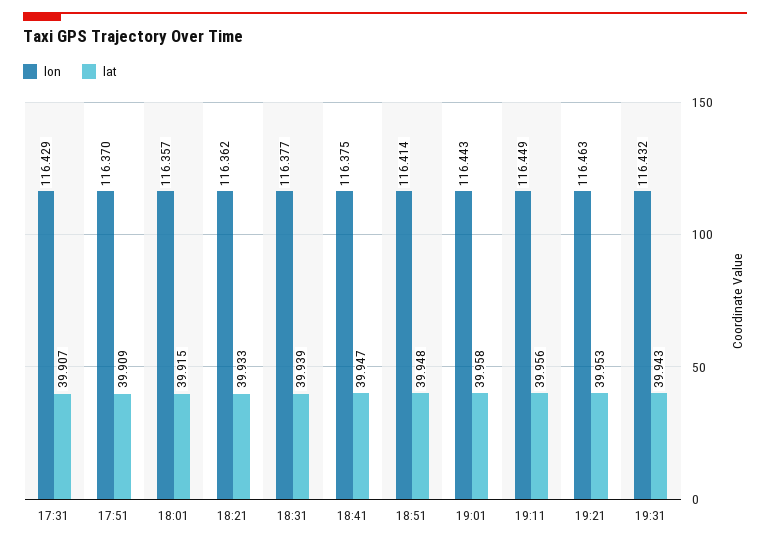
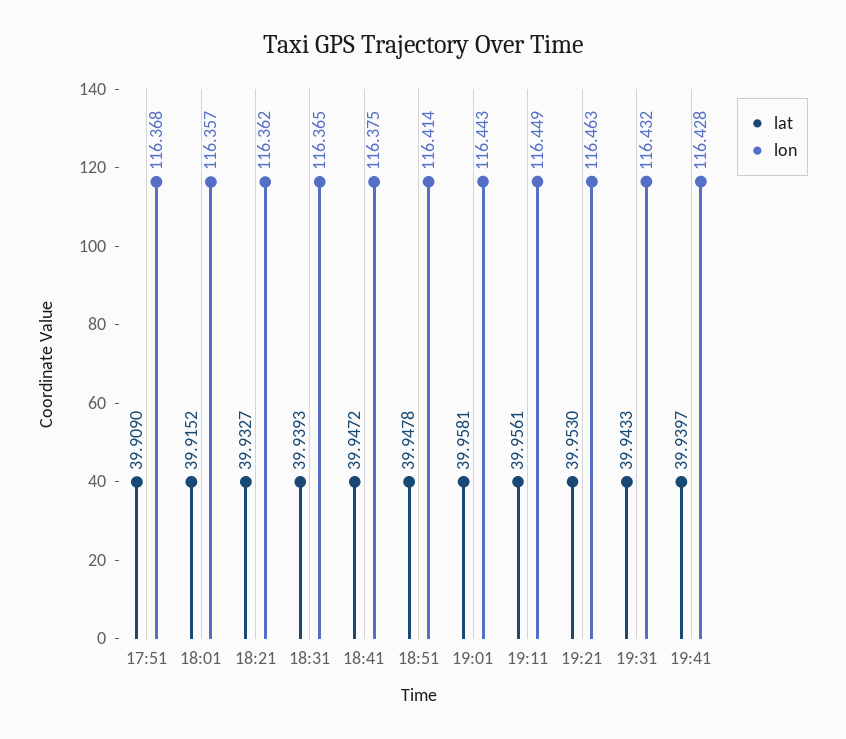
lon, 17:31: 116.429 -> none
lat, 17:31: 39.907 -> none
lon, 17:51: 116.37 -> 116.368
lon, 18:31: 116.377 -> 116.365
lat, 19:41: none -> 39.9397
lon, 19:41: none -> 116.428

